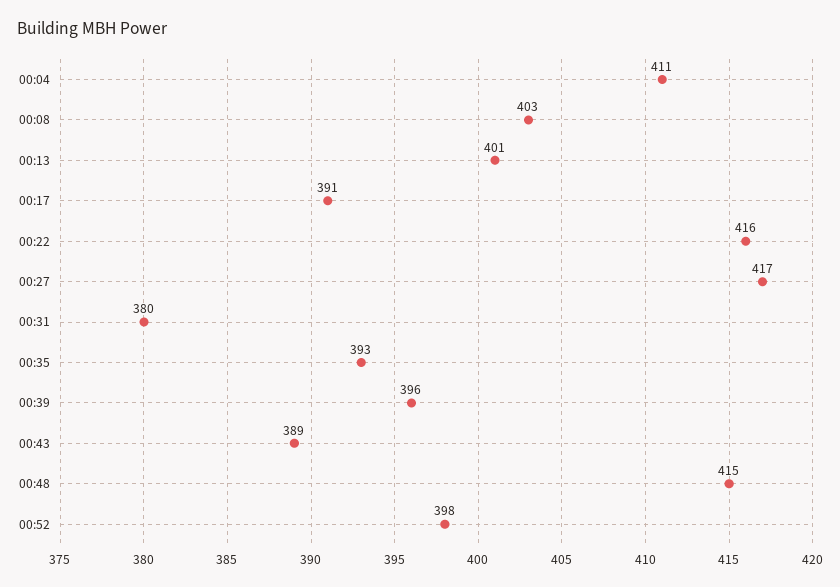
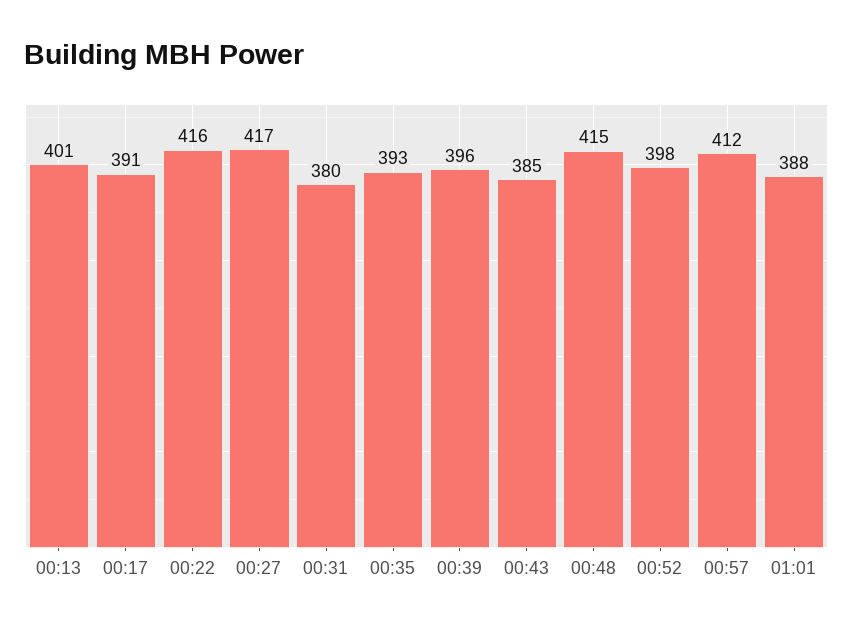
00:04: 411 -> none
00:08: 403 -> none
00:43: 389 -> 385
00:57: none -> 412
01:01: none -> 388

